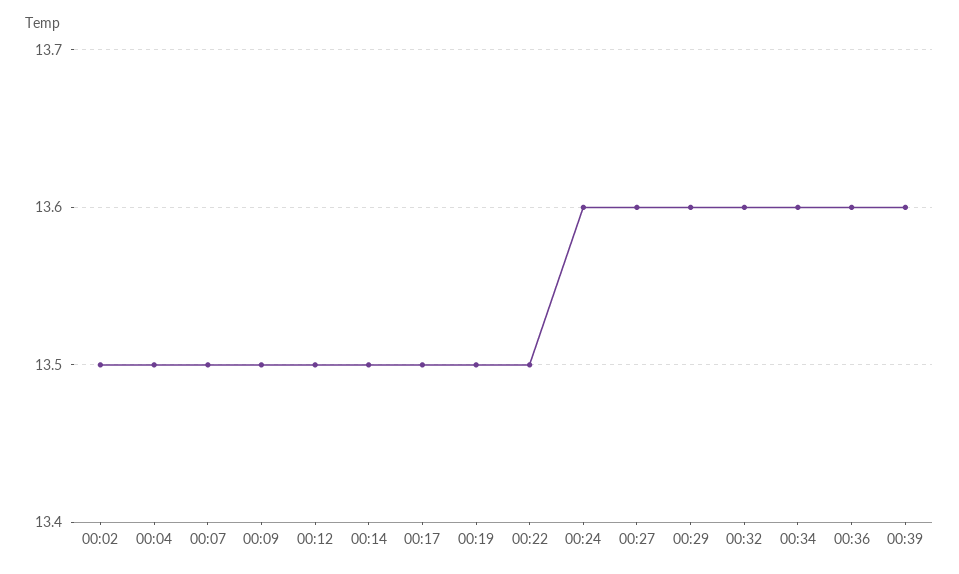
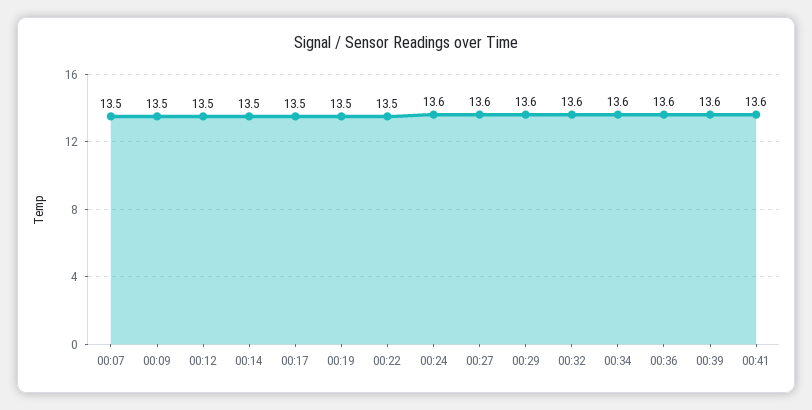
00:02: 13.5 -> none
00:04: 13.5 -> none
00:41: none -> 13.6

